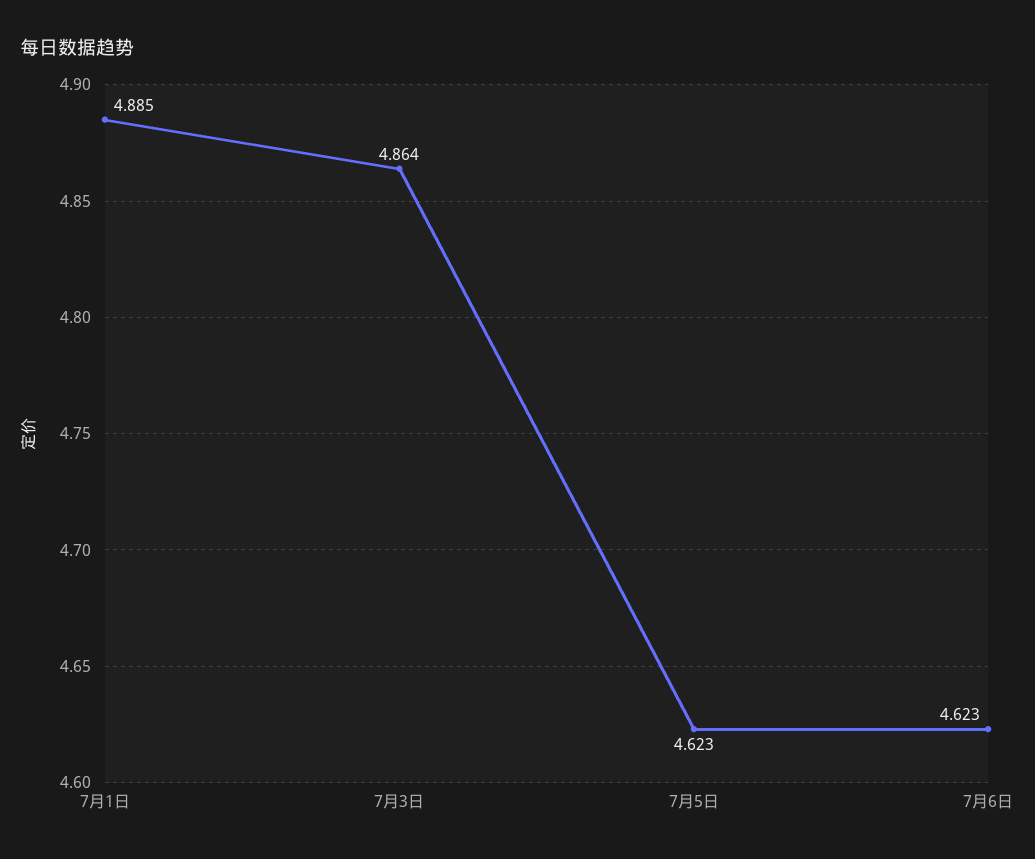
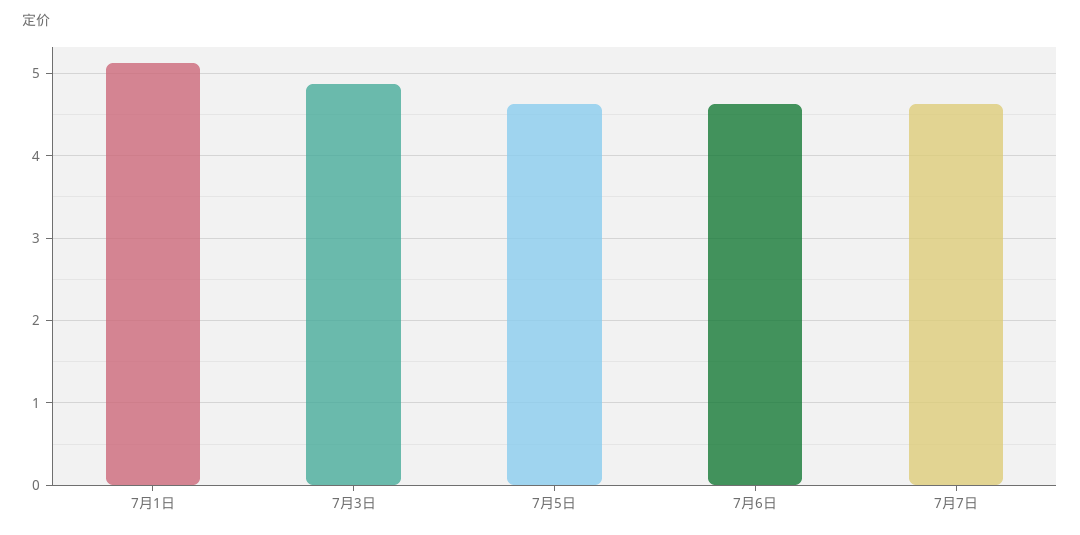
7月1日: 4.885 -> 5.1
7月7日: none -> 4.6

